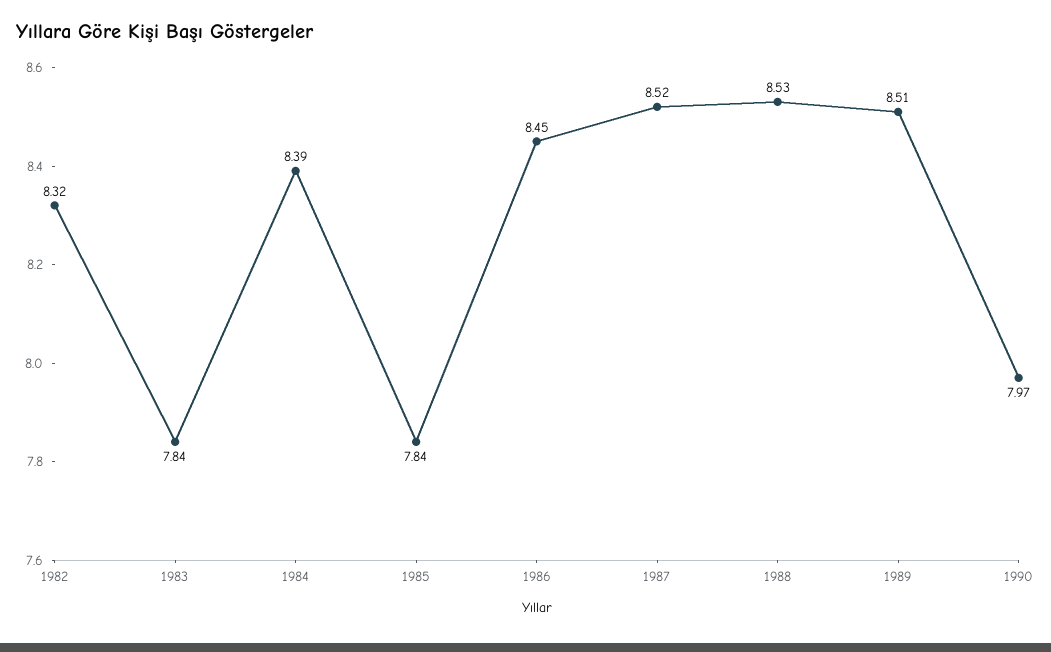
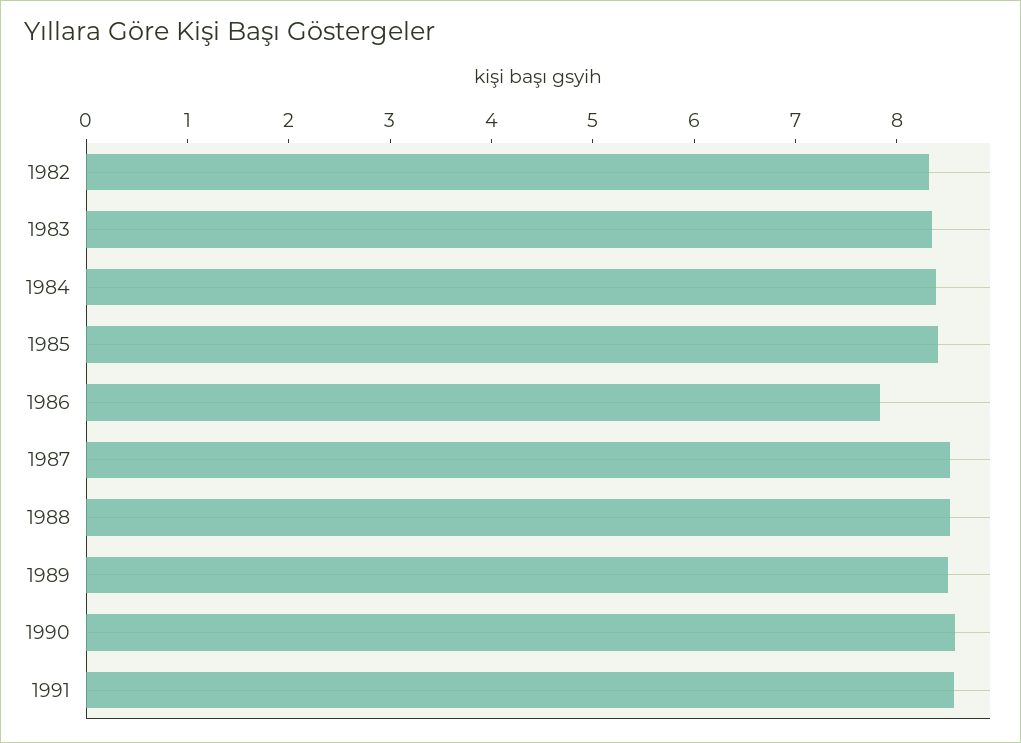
1983: 7.84 -> 8.4
1985: 7.84 -> 8.4
1986: 8.45 -> 7.8
1990: 7.97 -> 8.6
1991: none -> 8.6

